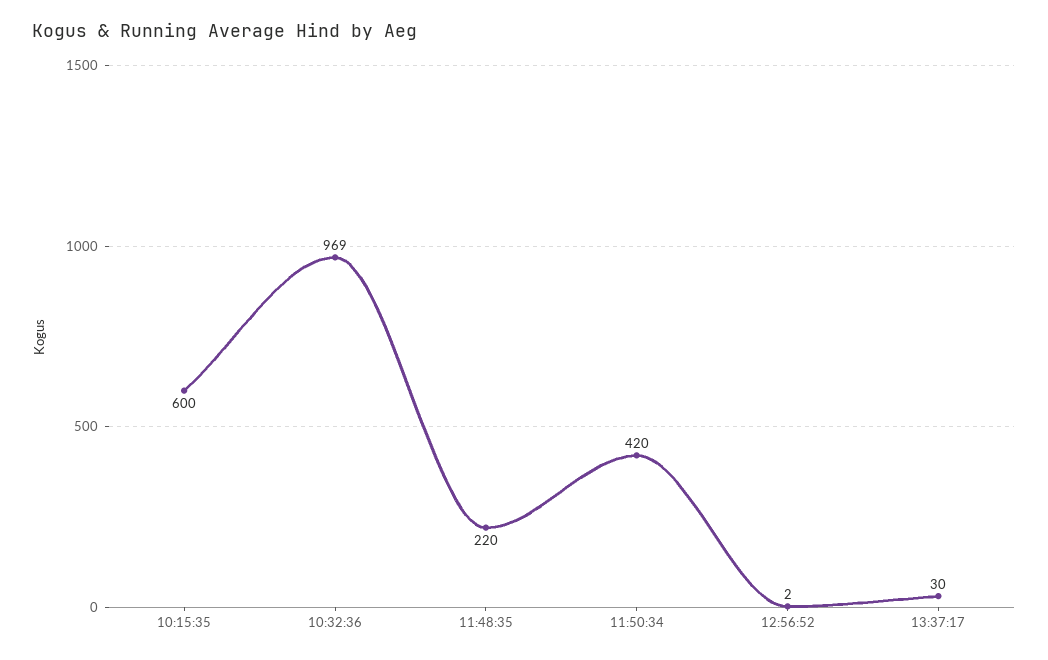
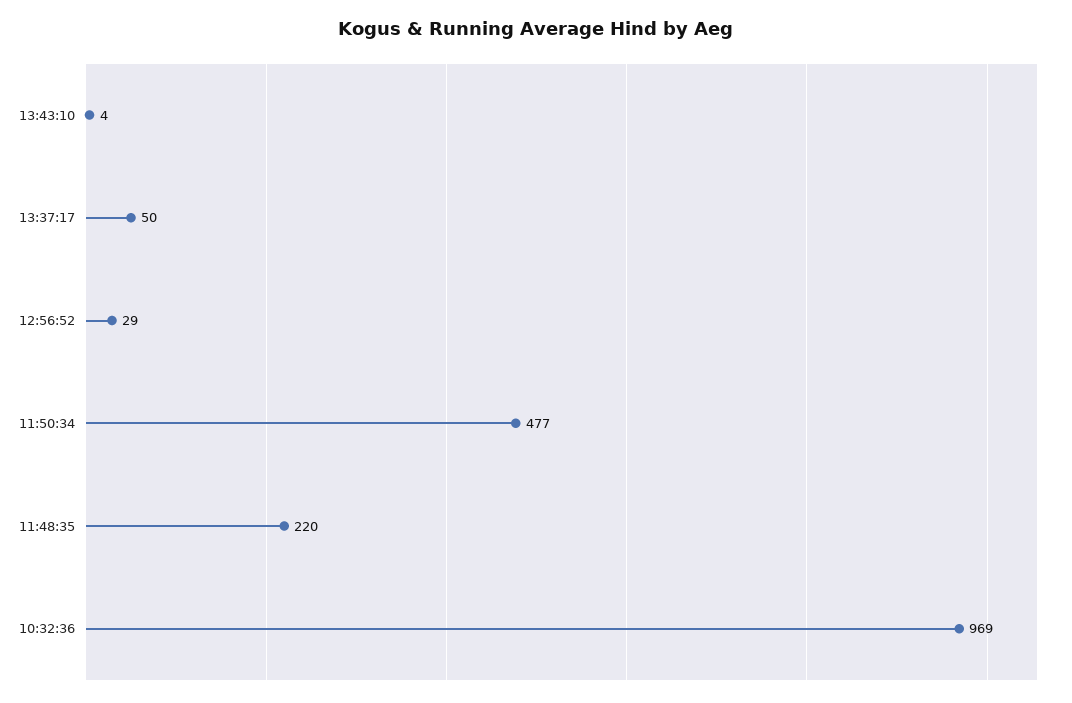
10:15:35: 600 -> none
11:50:34: 420 -> 477
12:56:52: 2 -> 29
13:37:17: 30 -> 50
13:43:10: none -> 4

